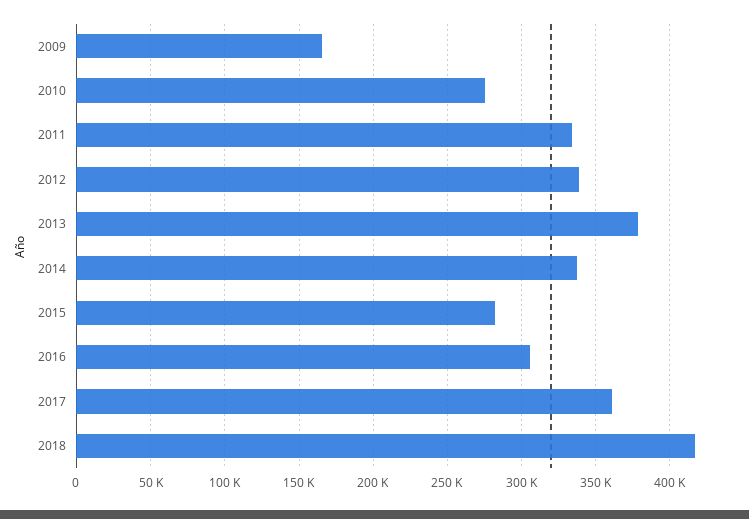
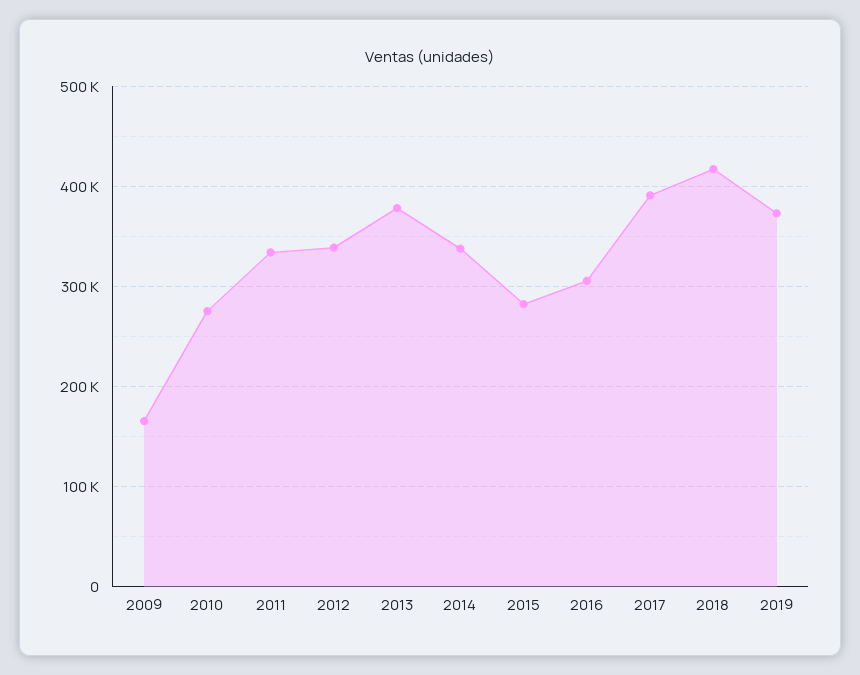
2017: 360000 -> 390000
2019: none -> 370000

